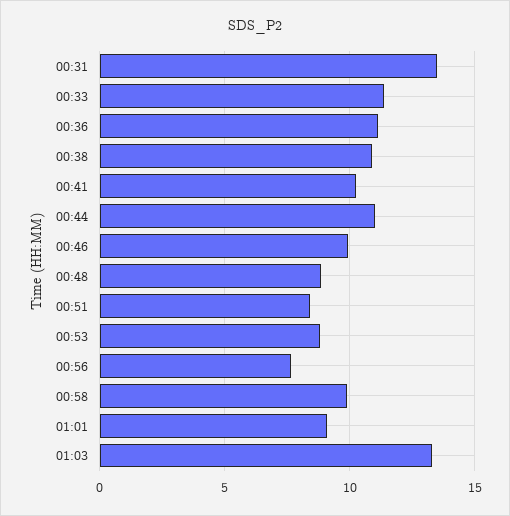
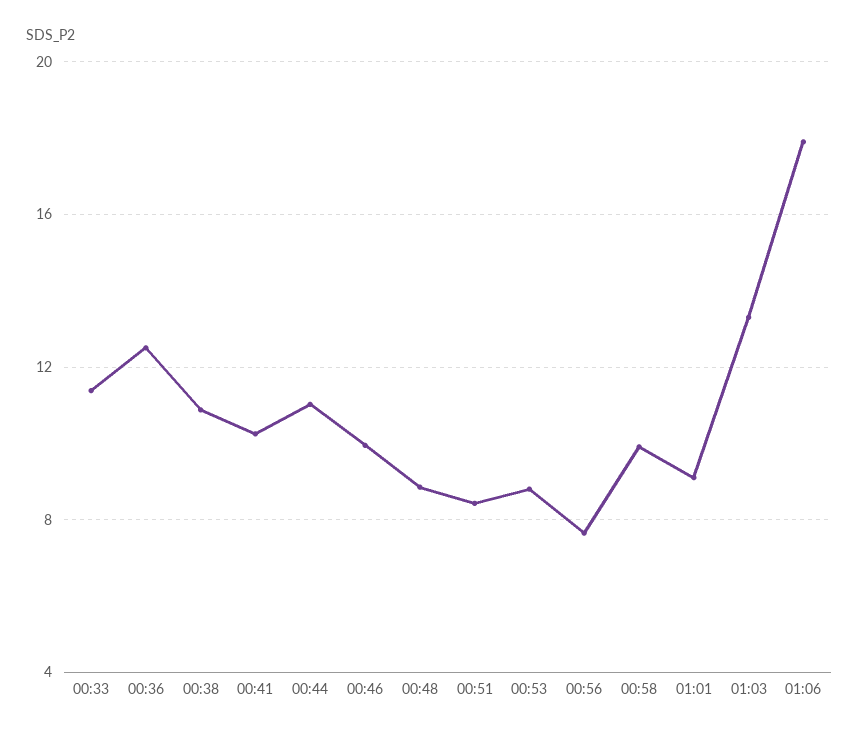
00:31: 13.5 -> none
00:36: 11 -> 12.5
01:06: none -> 18

